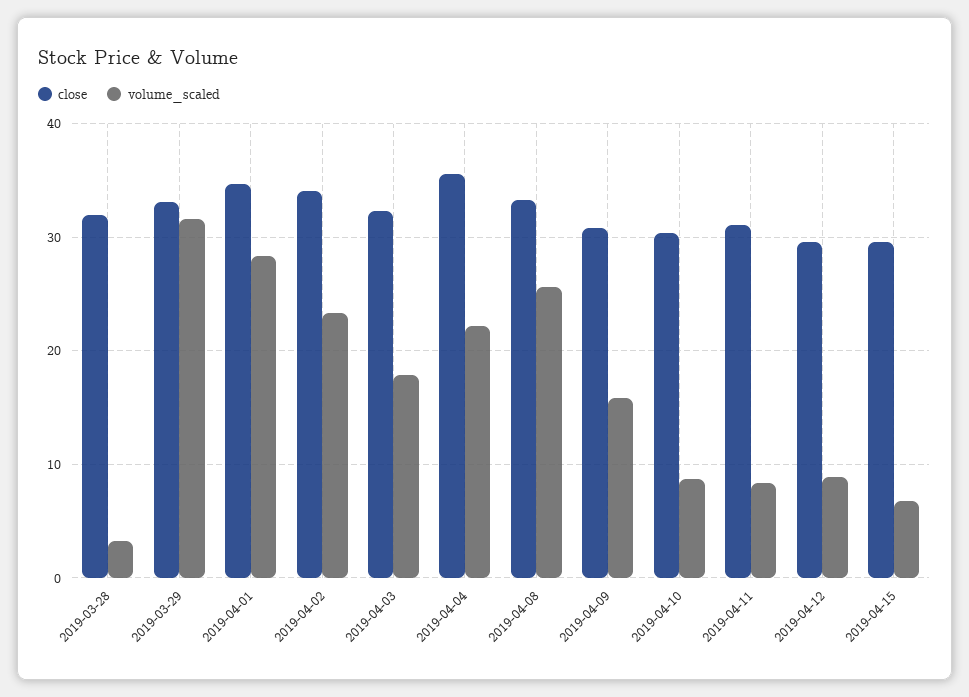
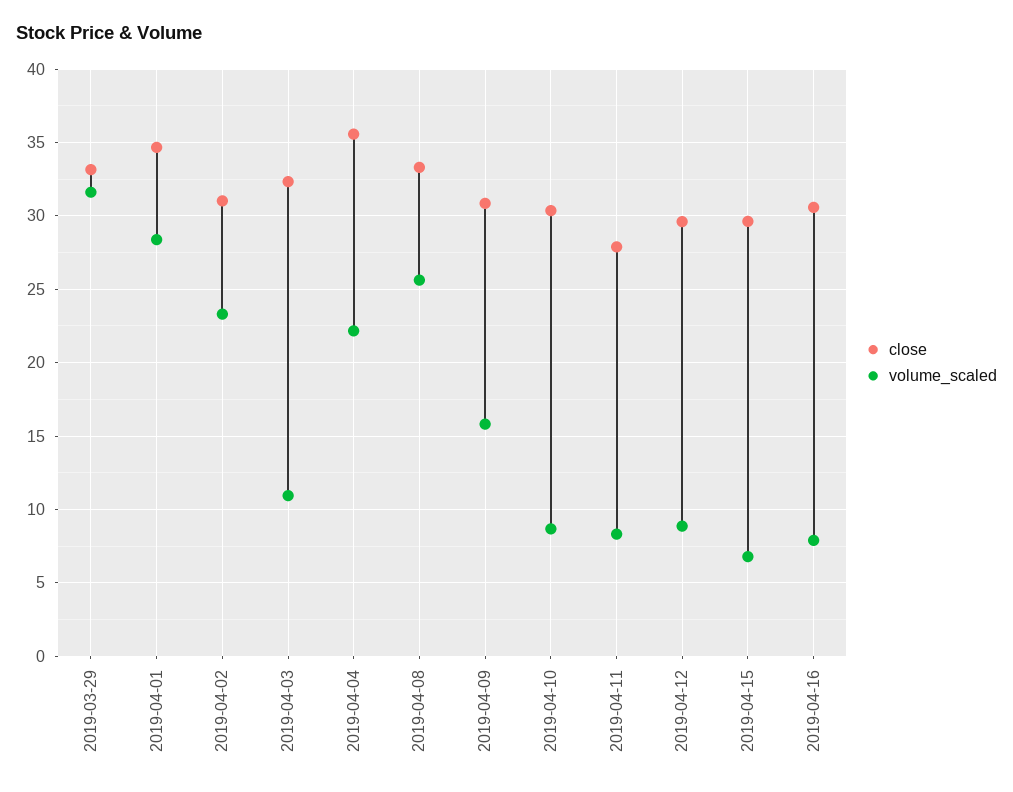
close, 2019-03-28: 32 -> none
volume_scaled, 2019-03-28: 3 -> none
close, 2019-04-02: 34 -> 31
volume_scaled, 2019-04-03: 18 -> 11
close, 2019-04-11: 31 -> 28
close, 2019-04-16: none -> 30.5
volume_scaled, 2019-04-16: none -> 8

